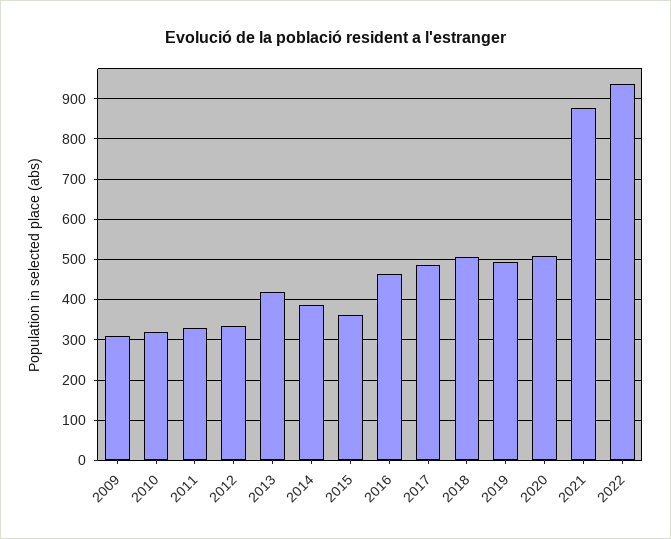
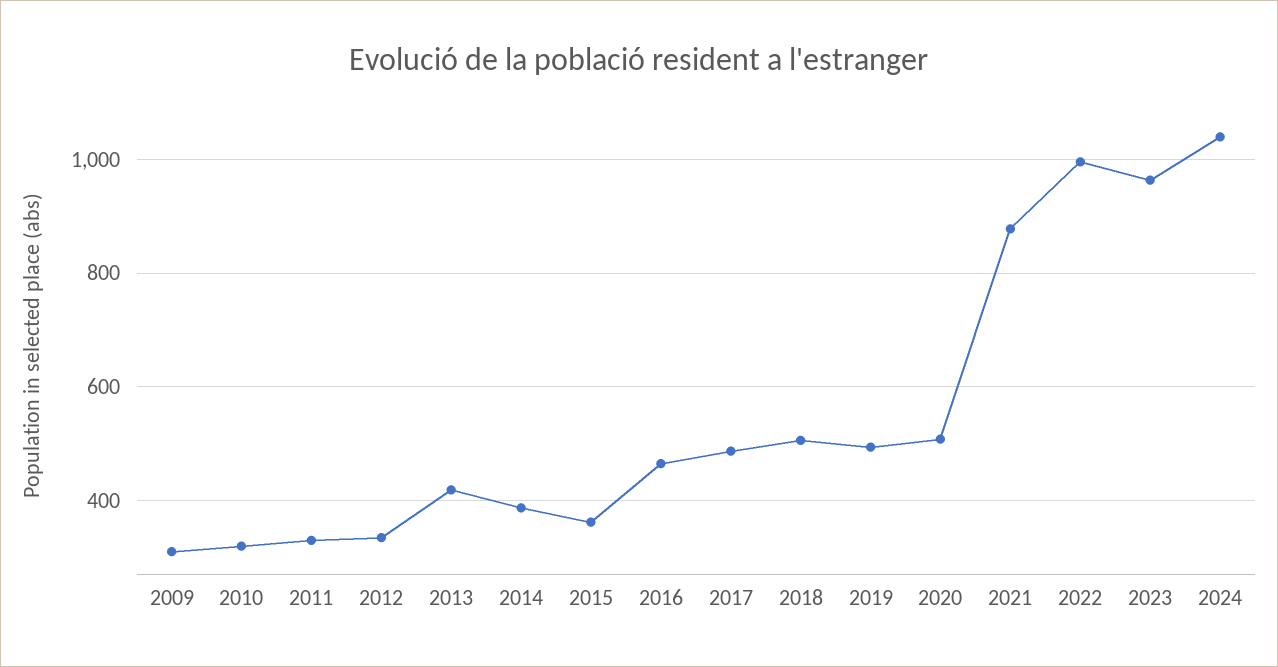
2022: 940 -> 1000
2023: none -> 960
2024: none -> 1040

